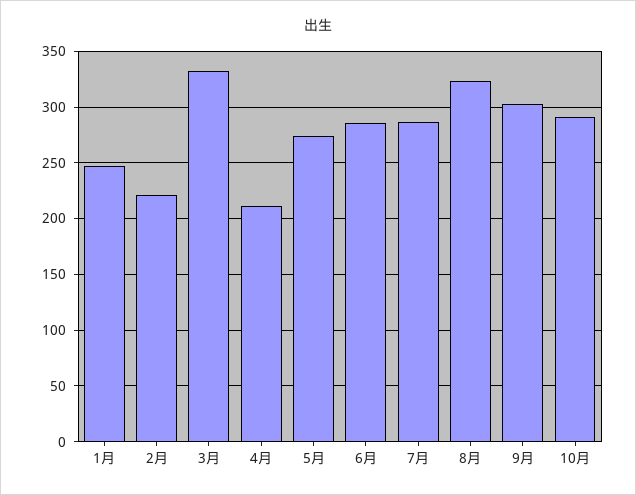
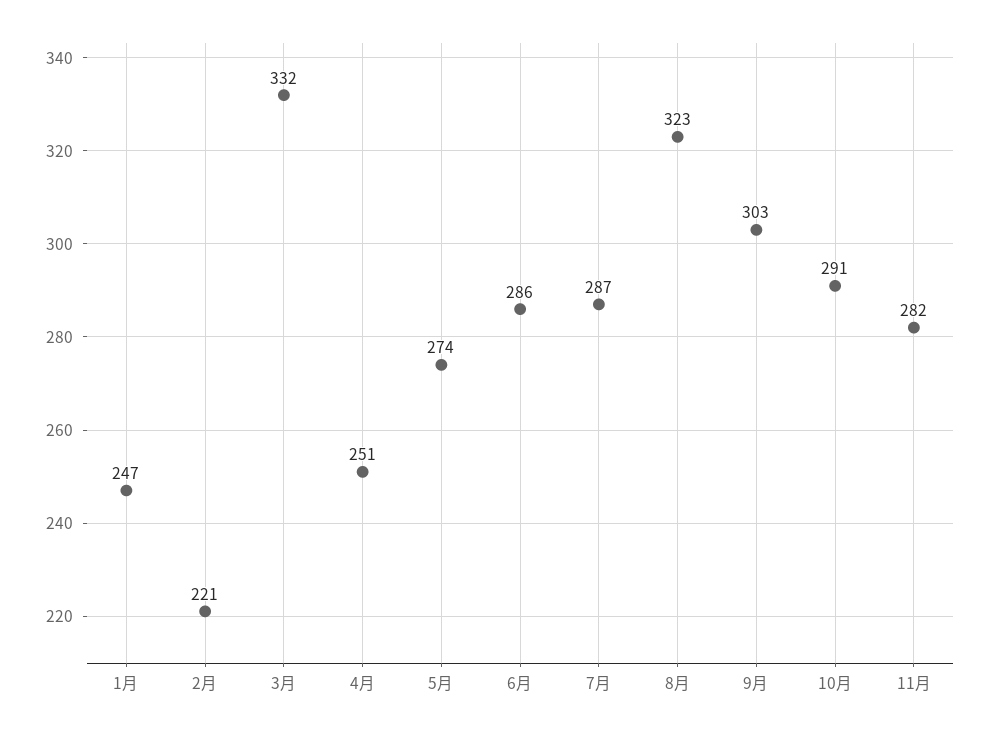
4月: 210 -> 251
11月: none -> 282

